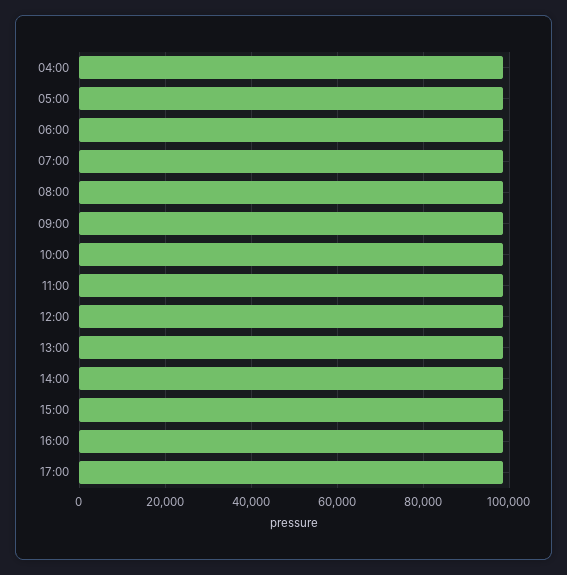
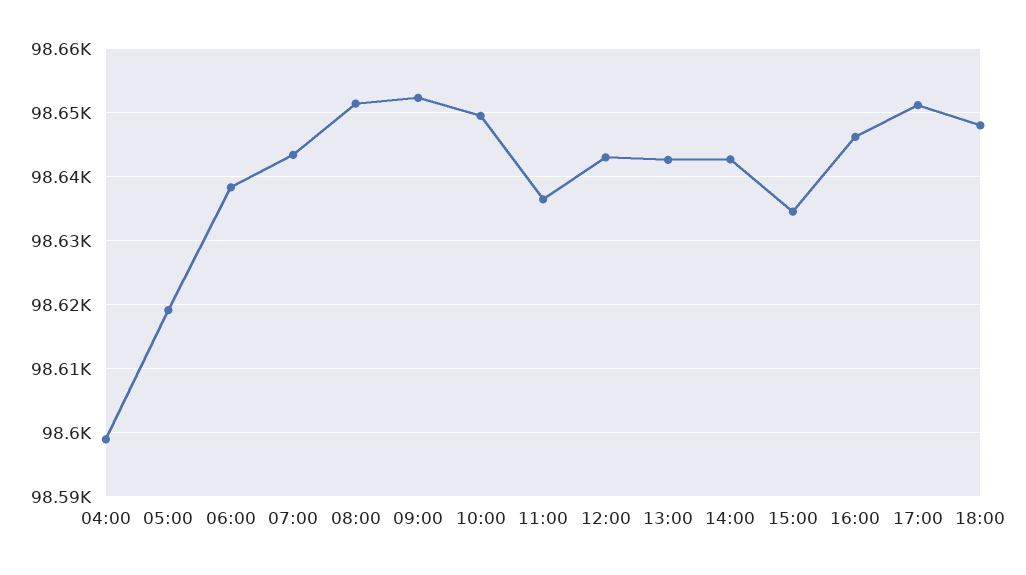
18:00: none -> 98648

